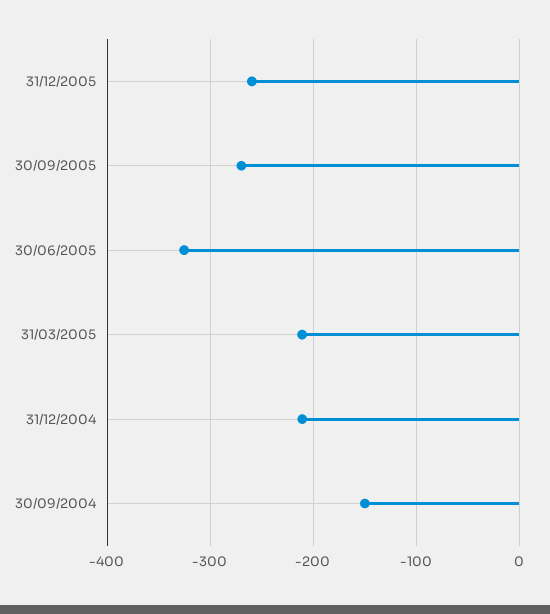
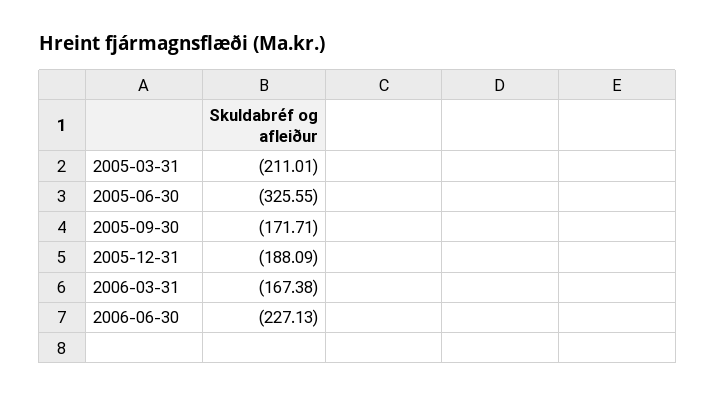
31/12/2005: -260 -> -188.09
30/09/2005: -270 -> -171.71
31/12/2004: -210 -> none
30/09/2004: -150 -> none
2006-03-31: none -> -167.38
2006-06-30: none -> -227.13

